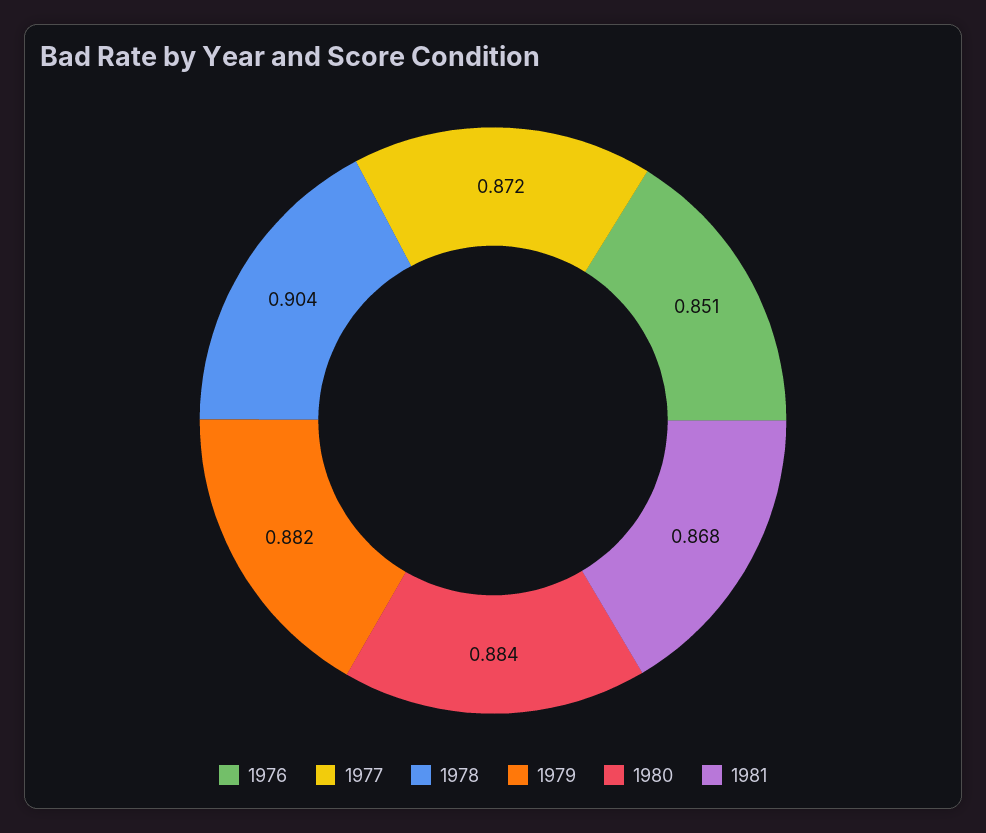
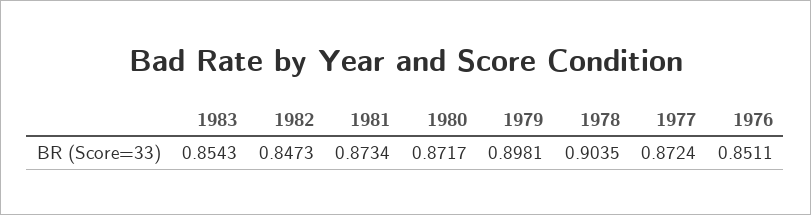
1979: 0.882 -> 0.8981
1980: 0.884 -> 0.8717
1981: 0.868 -> 0.8734
1983: none -> 0.8543
1982: none -> 0.8473

